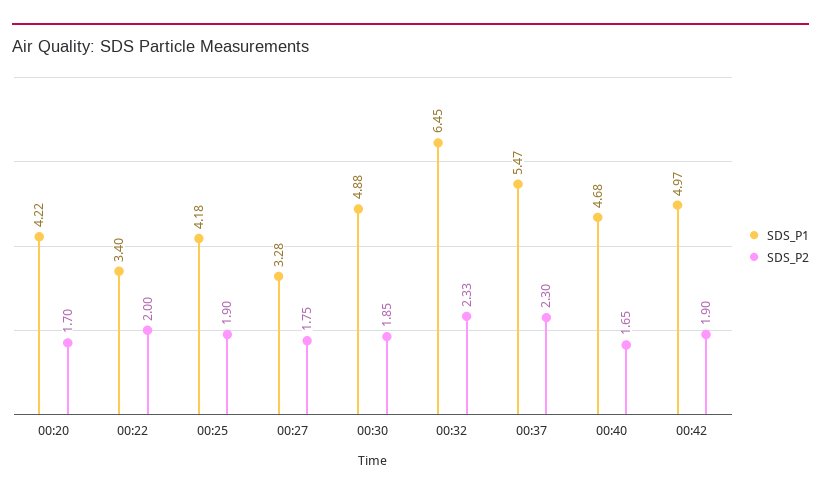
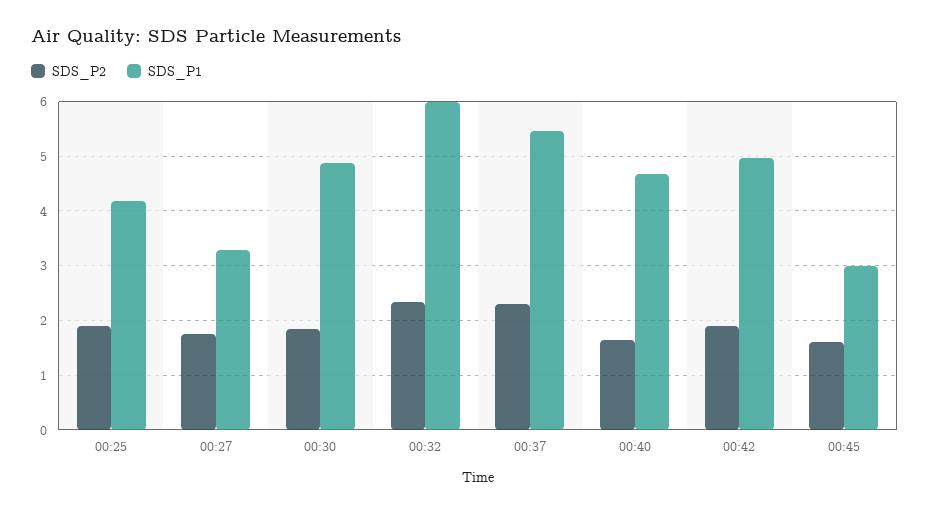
SDS_P1, 00:20: 4.22 -> none
SDS_P2, 00:20: 1.7 -> none
SDS_P1, 00:22: 3.4 -> none
SDS_P2, 00:22: 2 -> none
SDS_P1, 00:32: 6.45 -> 6
SDS_P2, 00:45: none -> 1.6
SDS_P1, 00:45: none -> 3

